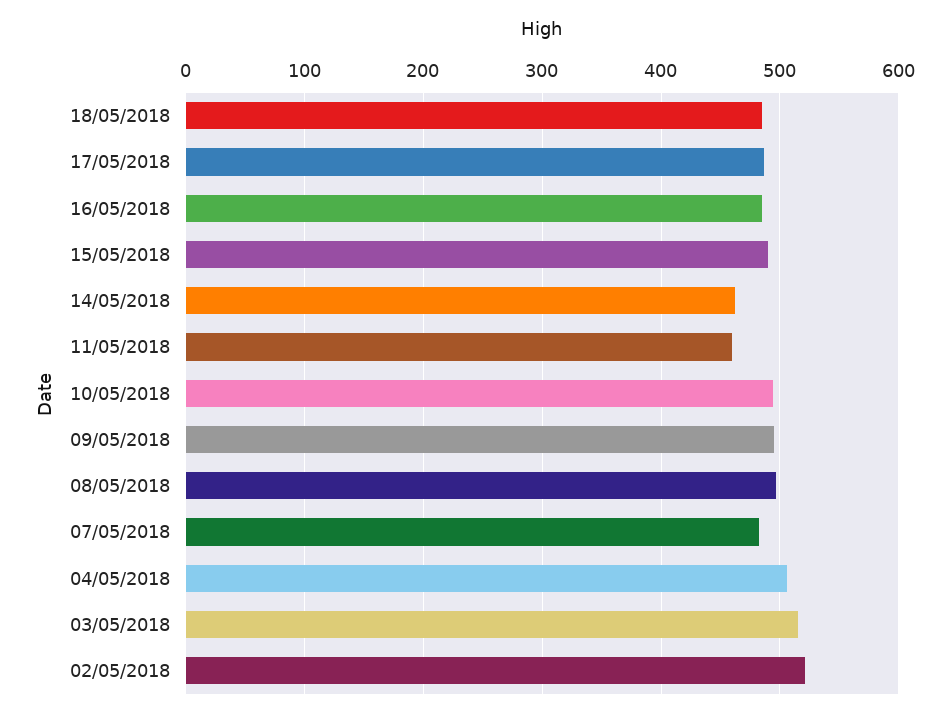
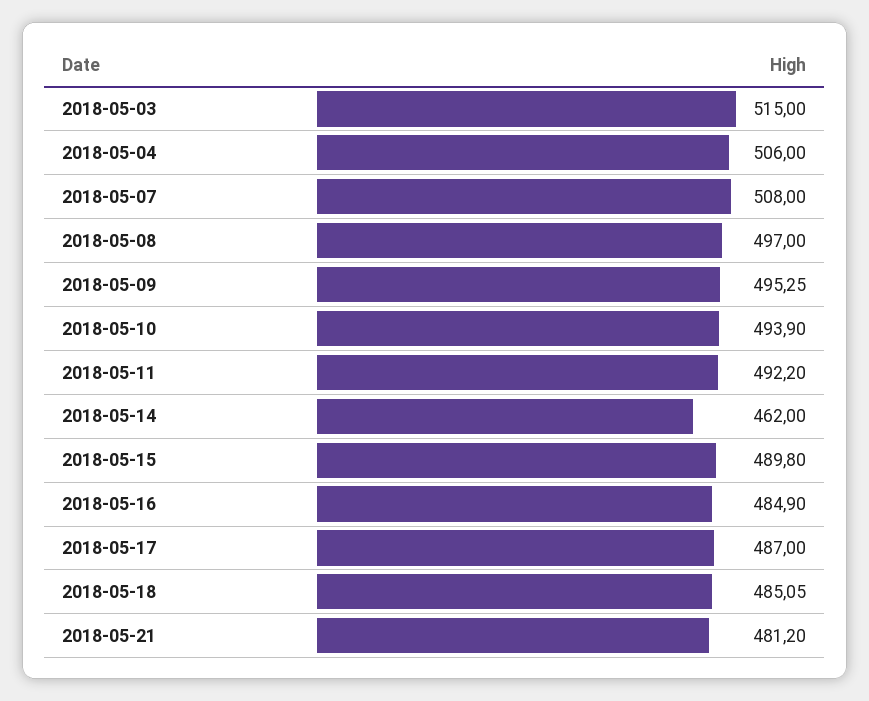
11/05/2018: 460 -> 492.2
07/05/2018: 480 -> 508
02/05/2018: 520 -> none
2018-05-21: none -> 481.2

